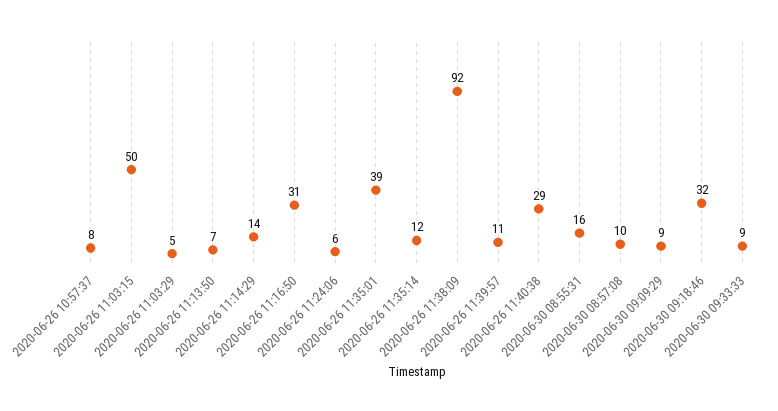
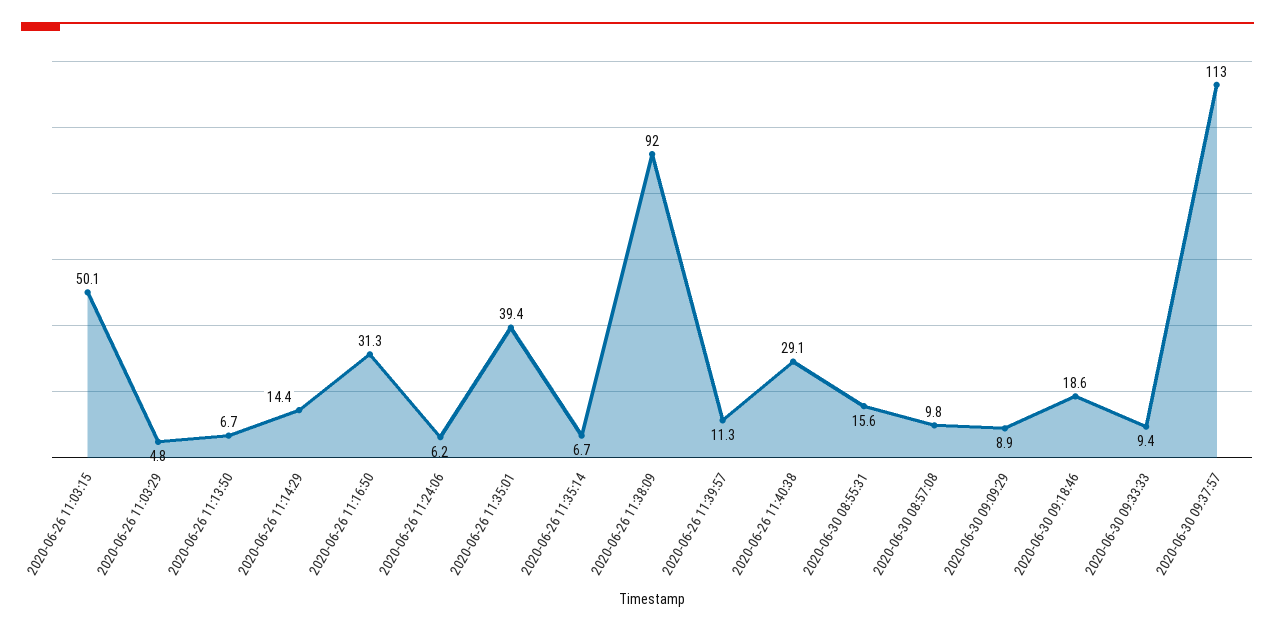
2020-06-26 10:57:37: 8 -> none
2020-06-26 11:35:14: 12 -> 6.7
2020-06-30 09:18:46: 32 -> 18.6
2020-06-30 09:37:57: none -> 113

